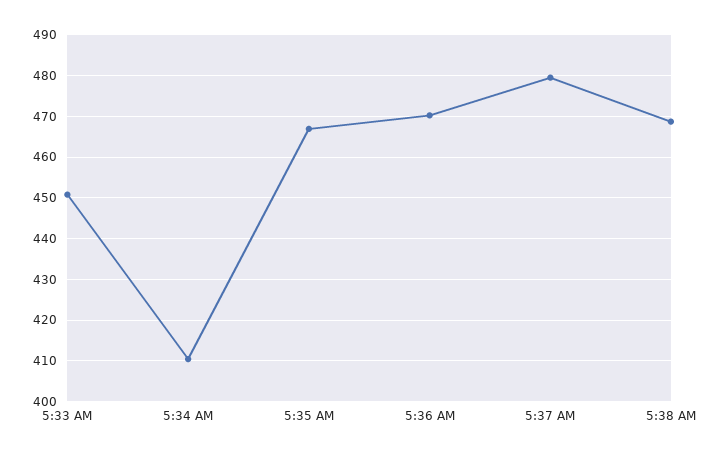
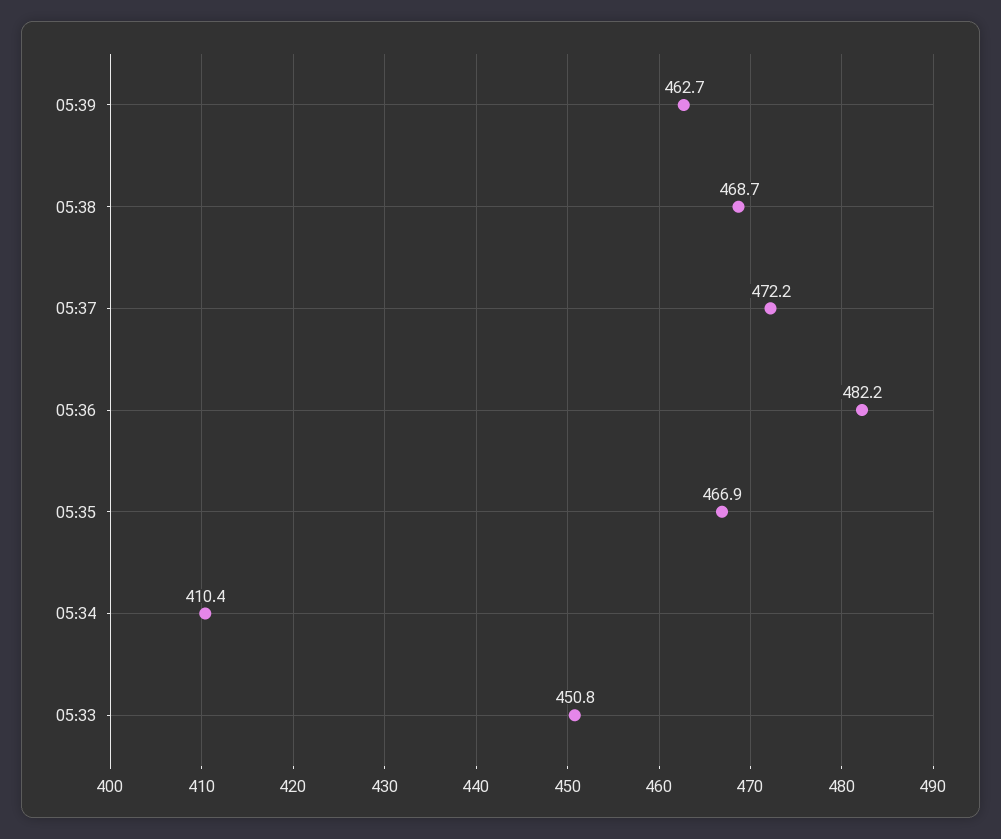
5:36 AM: 470 -> 482.2
5:37 AM: 480 -> 472.2
05:39: none -> 462.7

